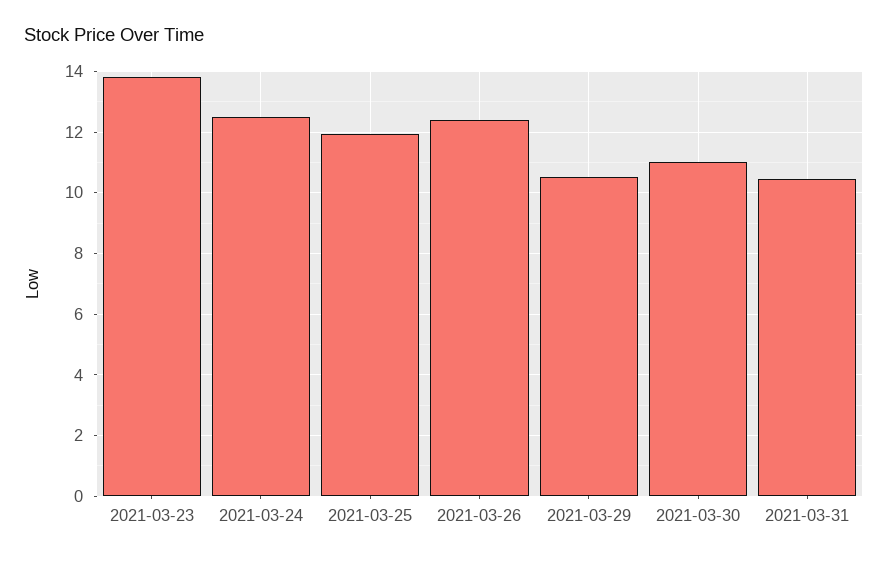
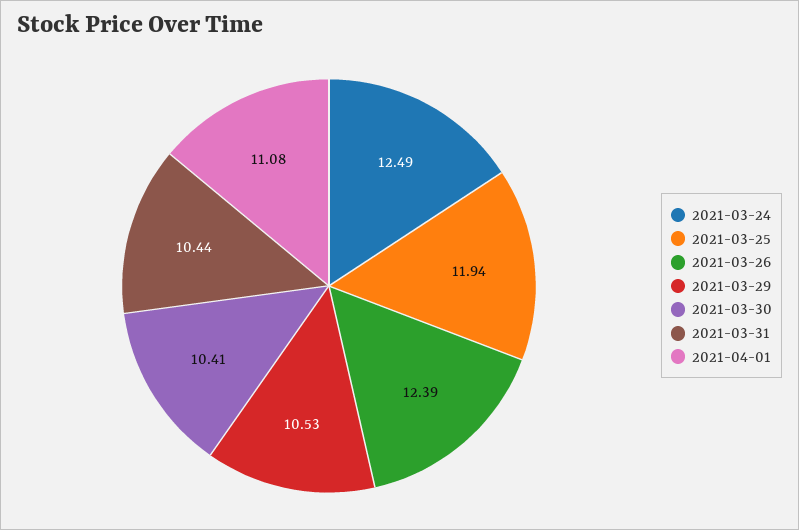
2021-03-23: 13.8 -> none
2021-03-30: 11 -> 10.41
2021-04-01: none -> 11.08

